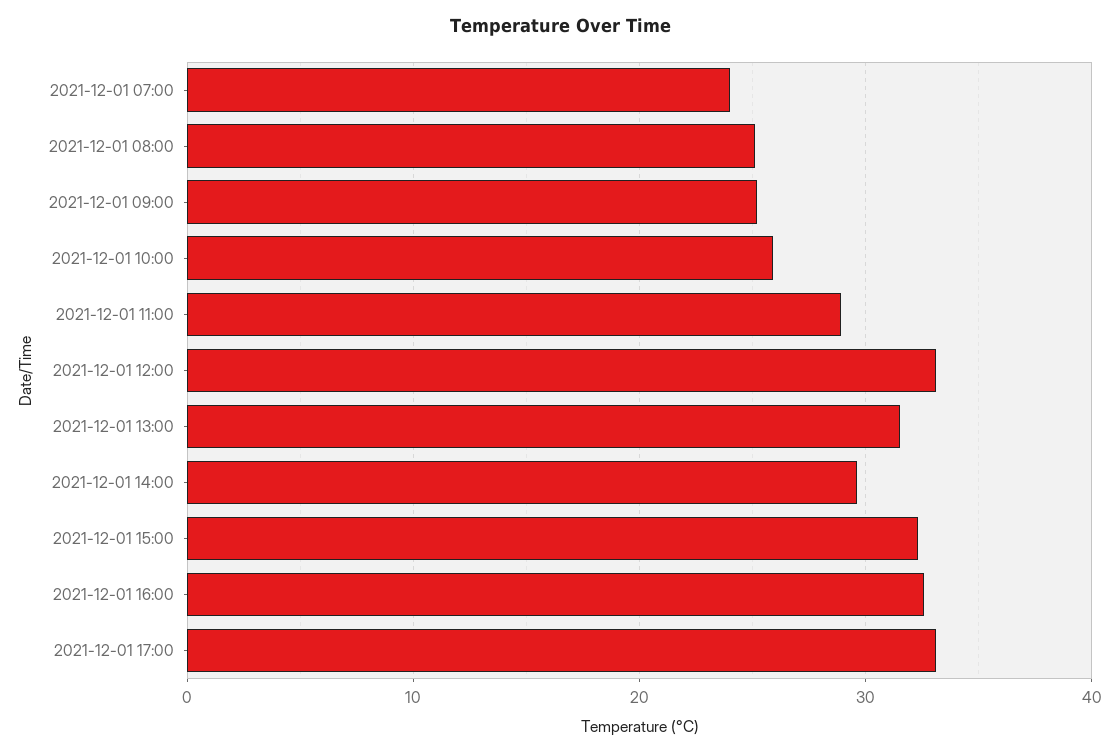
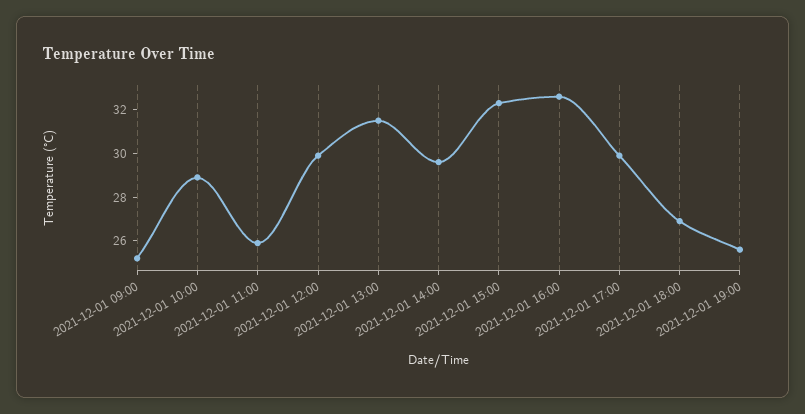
2021-12-01 07:00: 24 -> none
2021-12-01 08:00: 25 -> none
2021-12-01 10:00: 26 -> 29
2021-12-01 11:00: 29 -> 26
2021-12-01 12:00: 33 -> 30
2021-12-01 17:00: 33 -> 30
2021-12-01 18:00: none -> 27
2021-12-01 19:00: none -> 25.5

